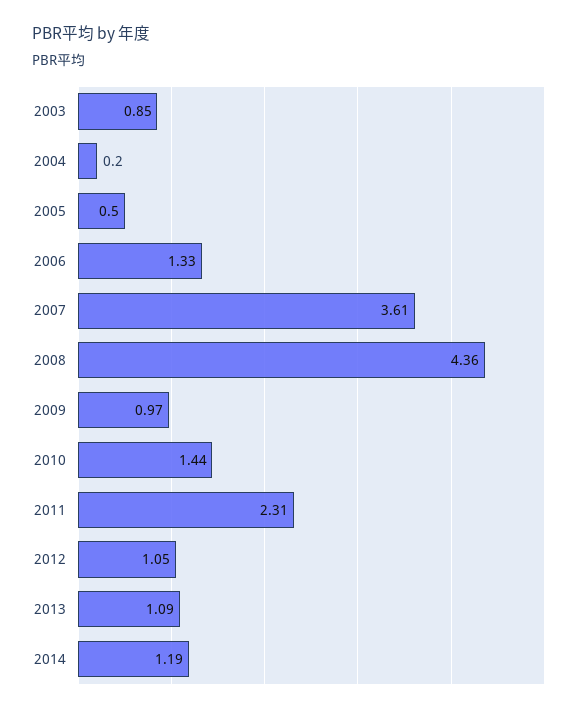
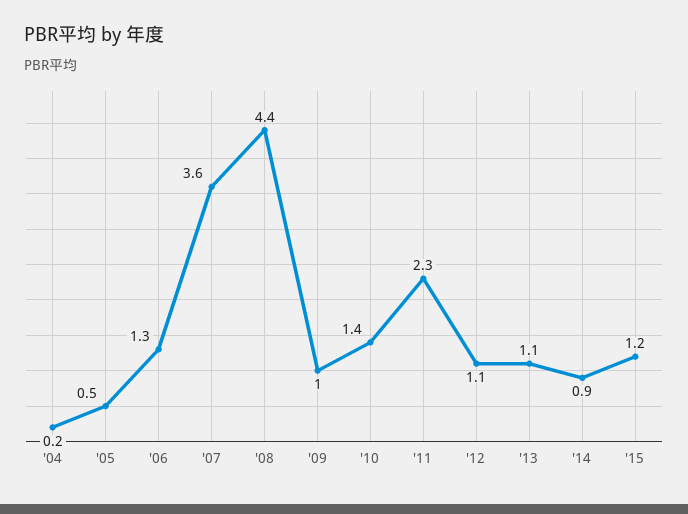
2003: 0.85 -> none
2014: 1.19 -> 0.9
'15: none -> 1.2

